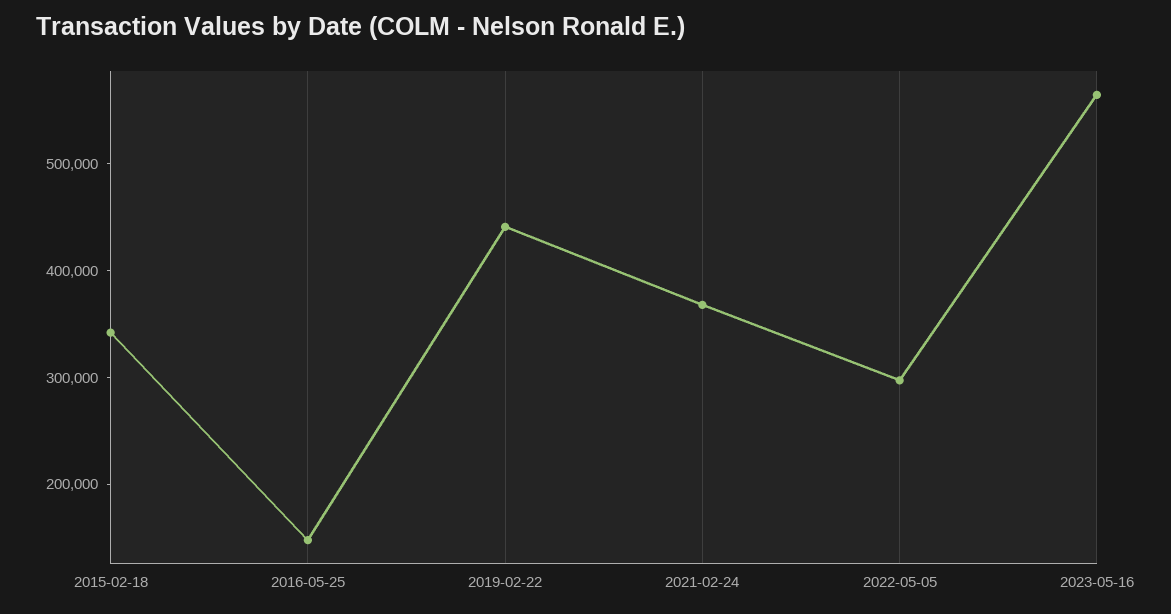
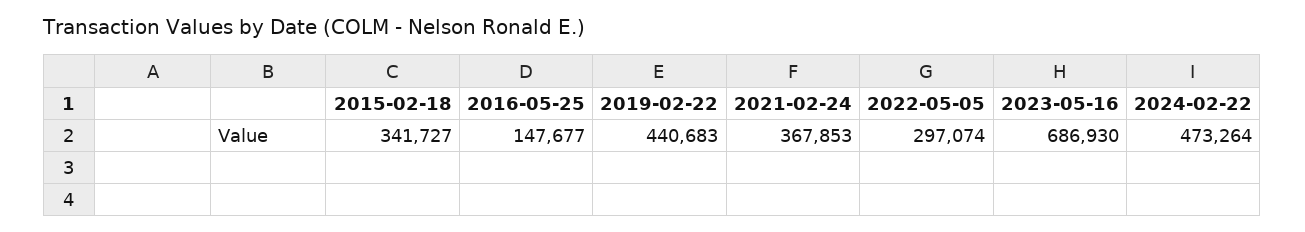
2023-05-16: 560000 -> 686930
2024-02-22: none -> 473264

